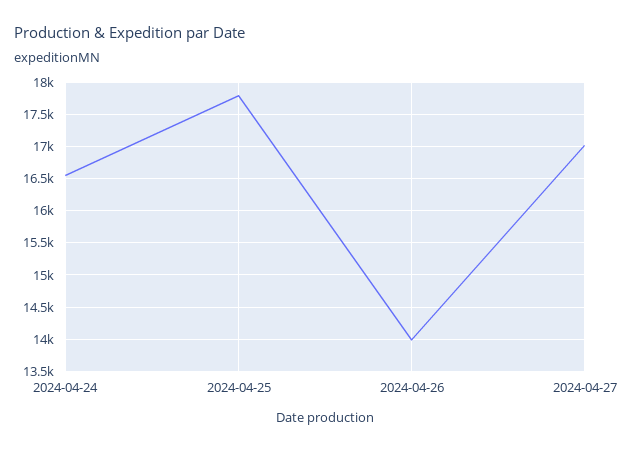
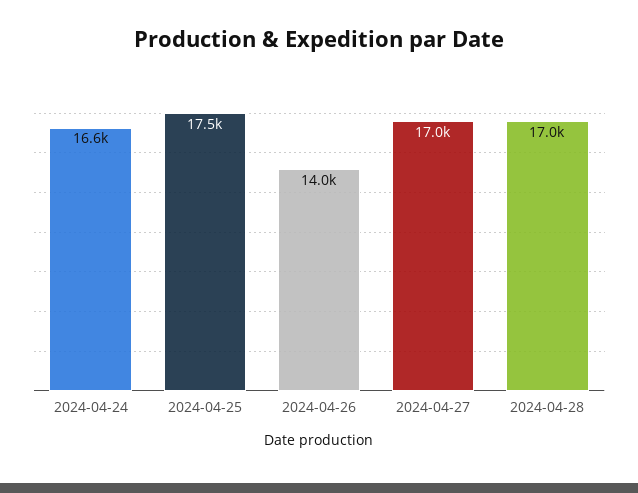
2024-04-25: 17800 -> 17500
2024-04-28: none -> 17000

